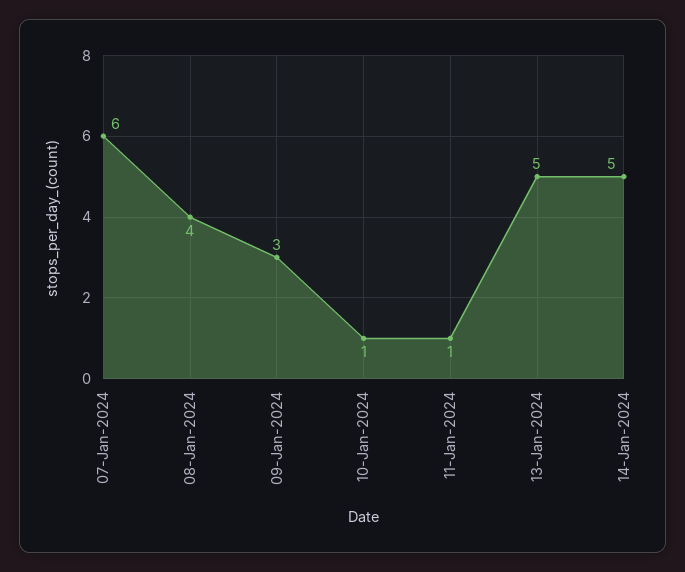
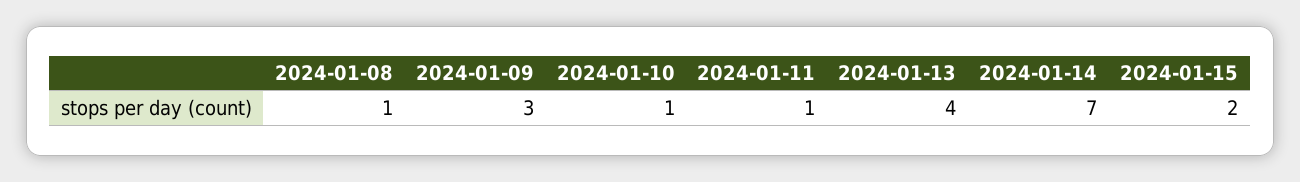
07-Jan-2024: 6 -> none
08-Jan-2024: 4 -> 1
13-Jan-2024: 5 -> 4
14-Jan-2024: 5 -> 7
2024-01-15: none -> 2

